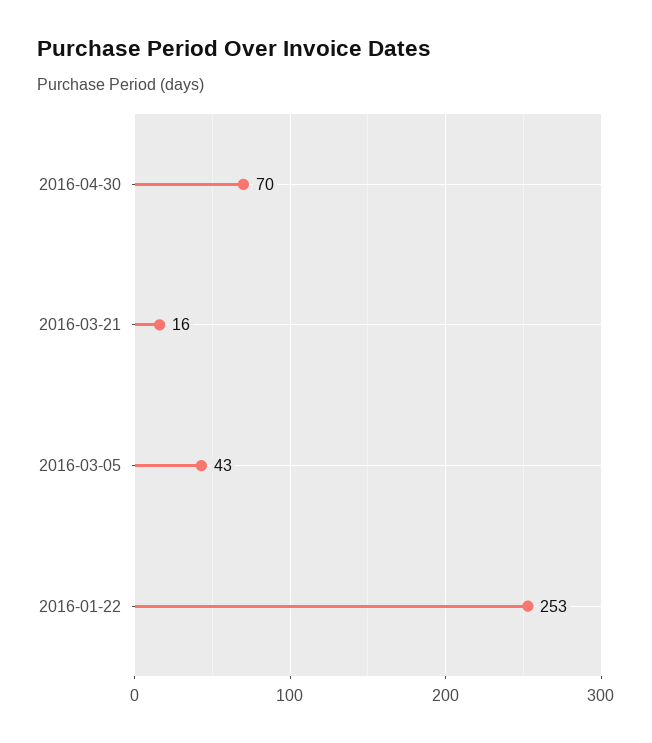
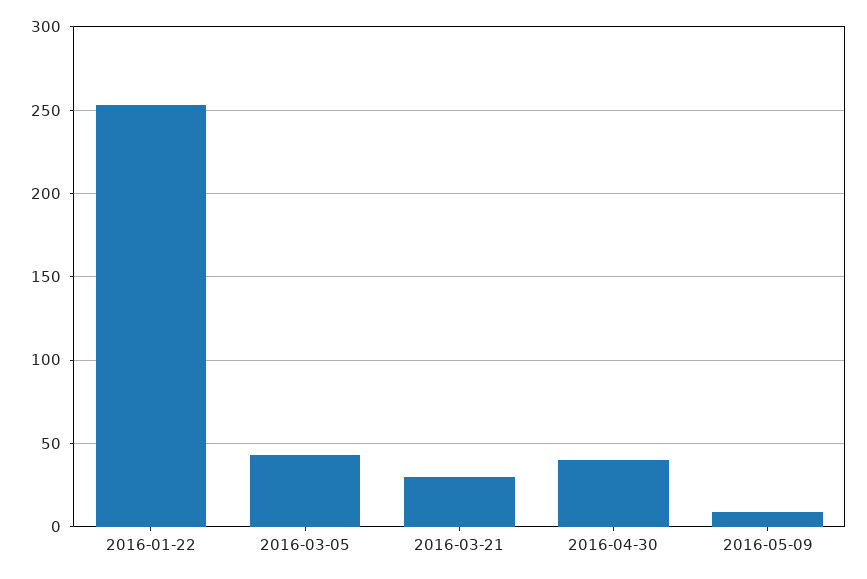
2016-04-30: 70 -> 40
2016-03-21: 16 -> 30
2016-05-09: none -> 10

